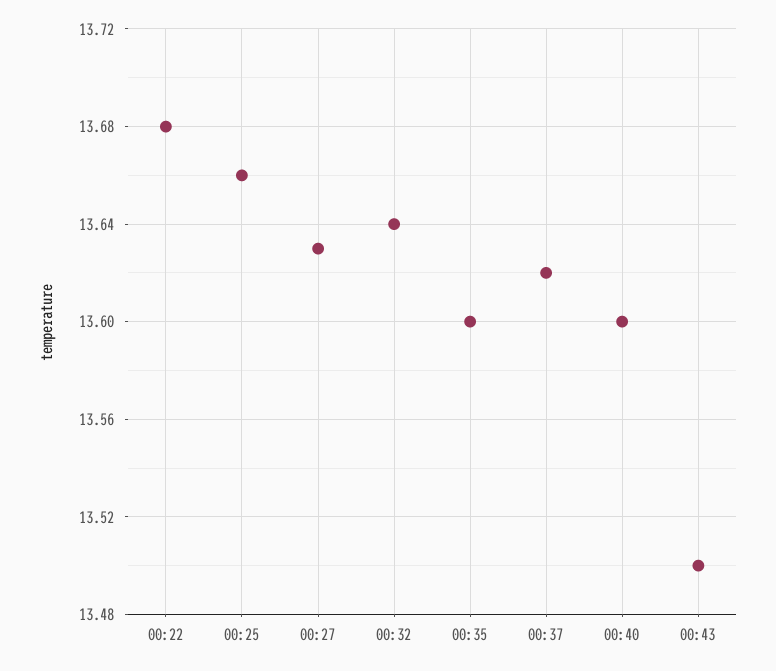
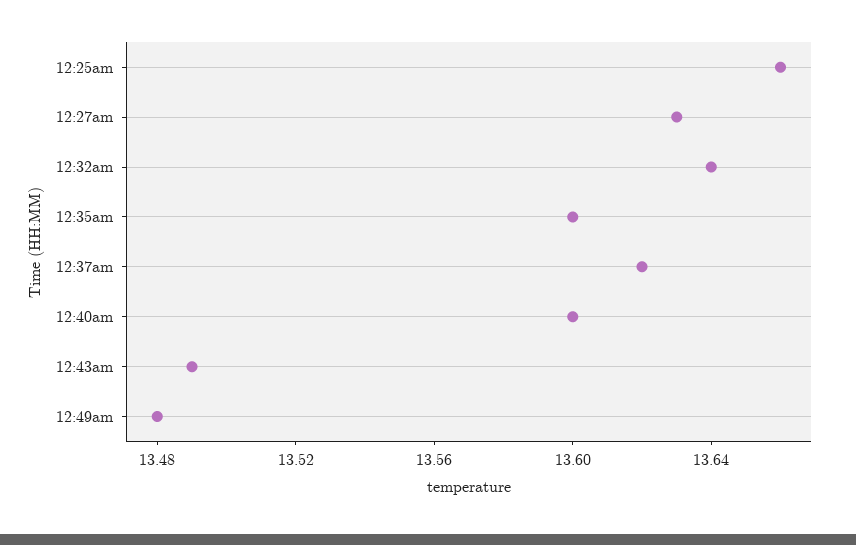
00:22: 13.68 -> none
00:43: 13.5 -> 13.49
12:49am: none -> 13.48

